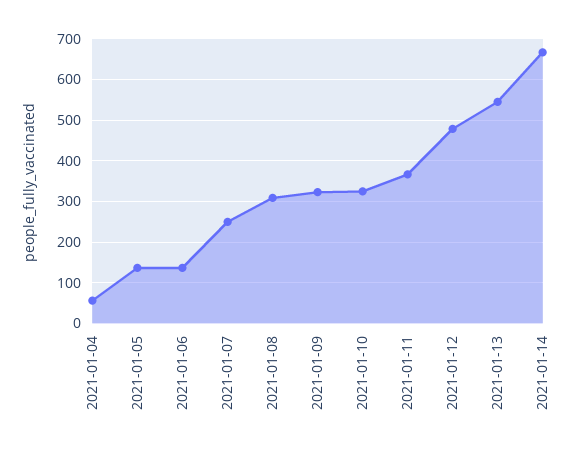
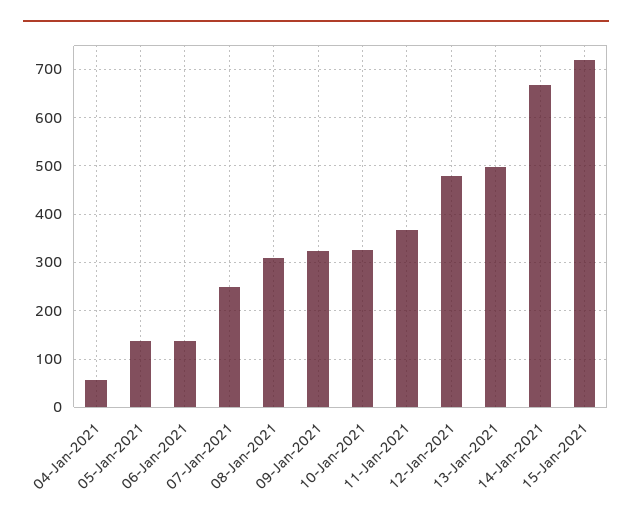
2021-01-13: 540 -> 500
15-Jan-2021: none -> 720

